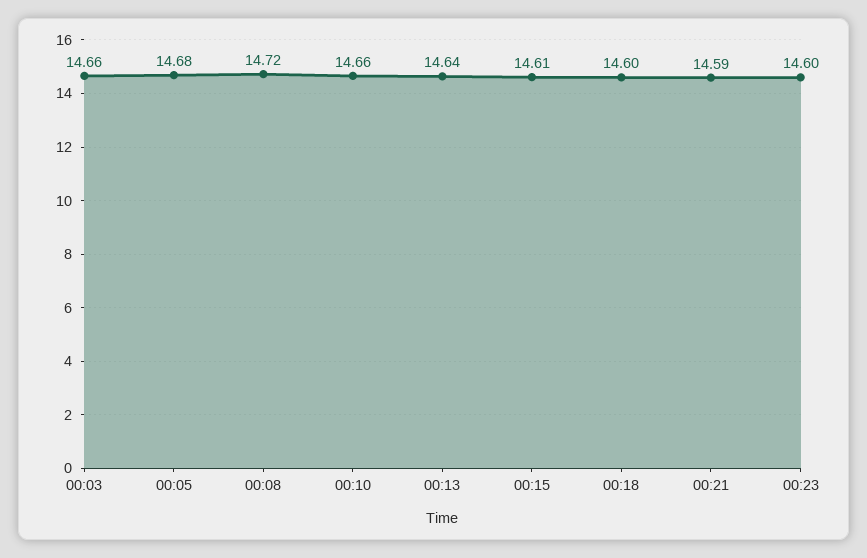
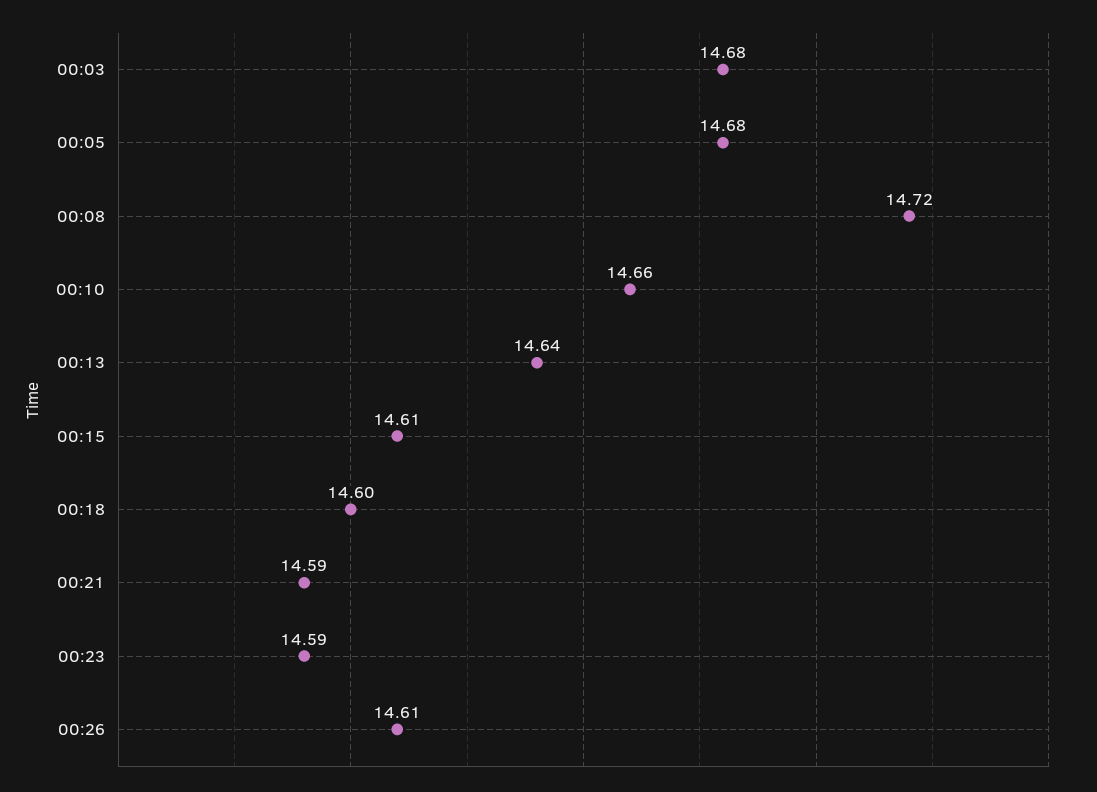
00:03: 14.66 -> 14.68
00:23: 14.6 -> 14.59
00:26: none -> 14.61

